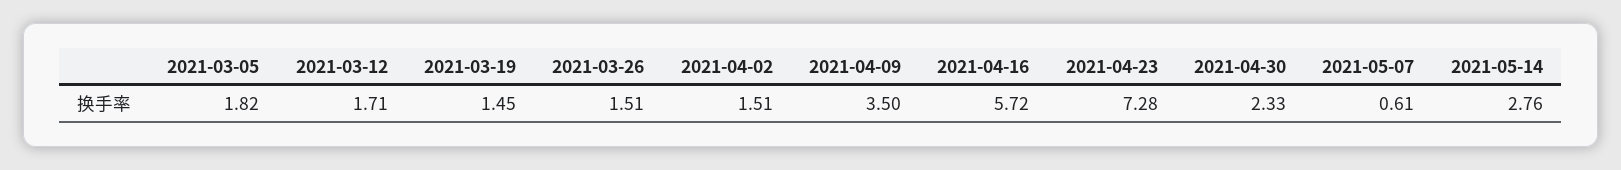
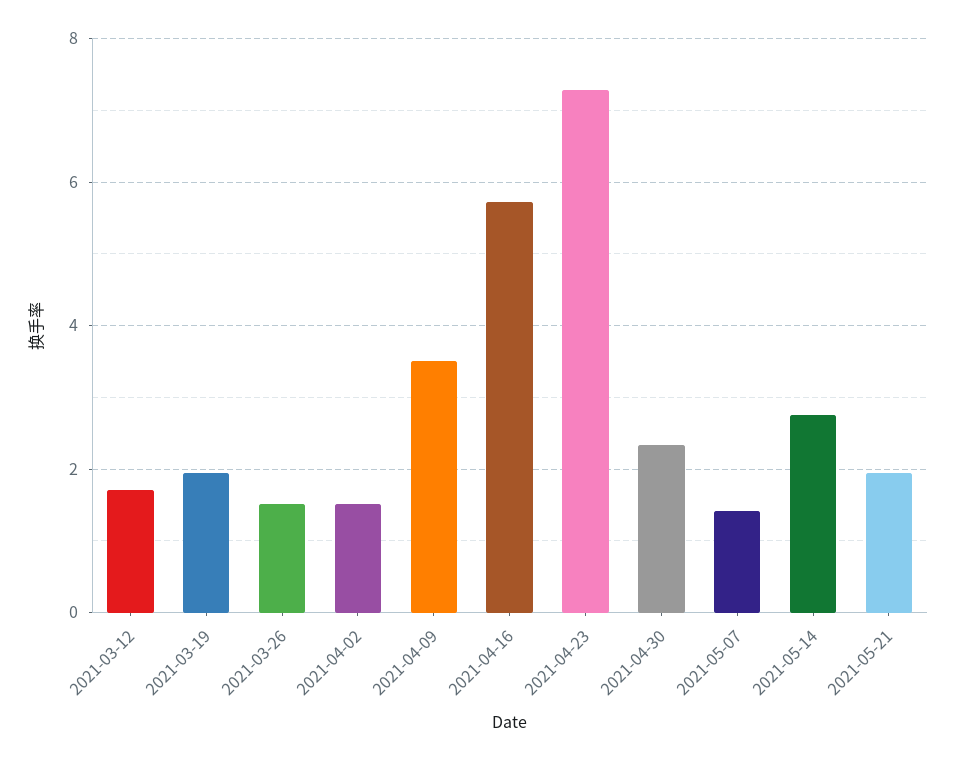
2021-03-05: 1.82 -> none
2021-03-19: 1.45 -> 2
2021-05-07: 0.61 -> 1.4
2021-05-21: none -> 2

